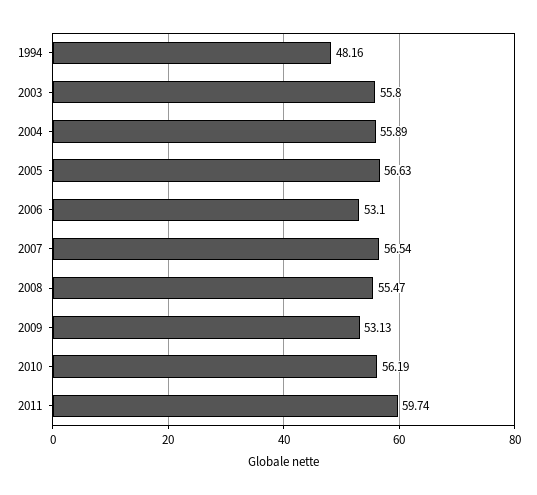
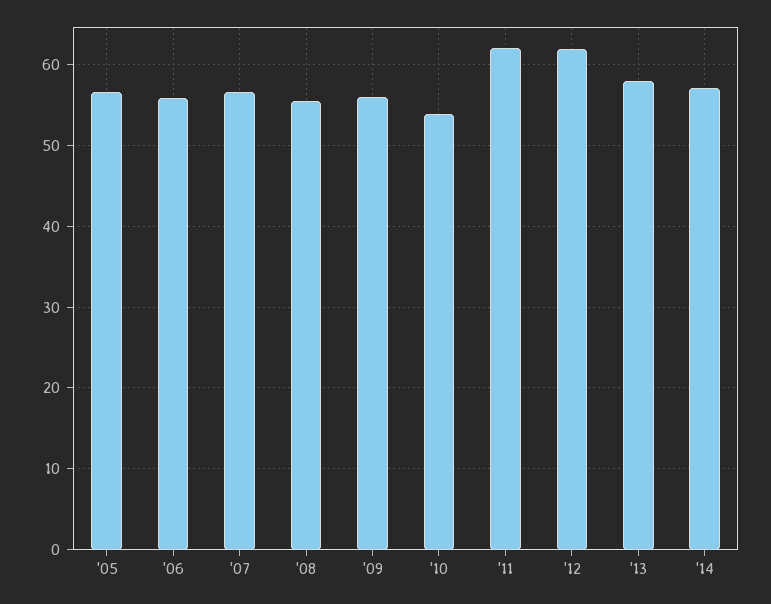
1994: 48.16 -> none
2003: 55.8 -> none
2004: 55.89 -> none
2006: 53.1 -> 56
2009: 53.13 -> 56
2010: 56.19 -> 54
2011: 59.74 -> 62
'12: none -> 62
'13: none -> 58
'14: none -> 57

